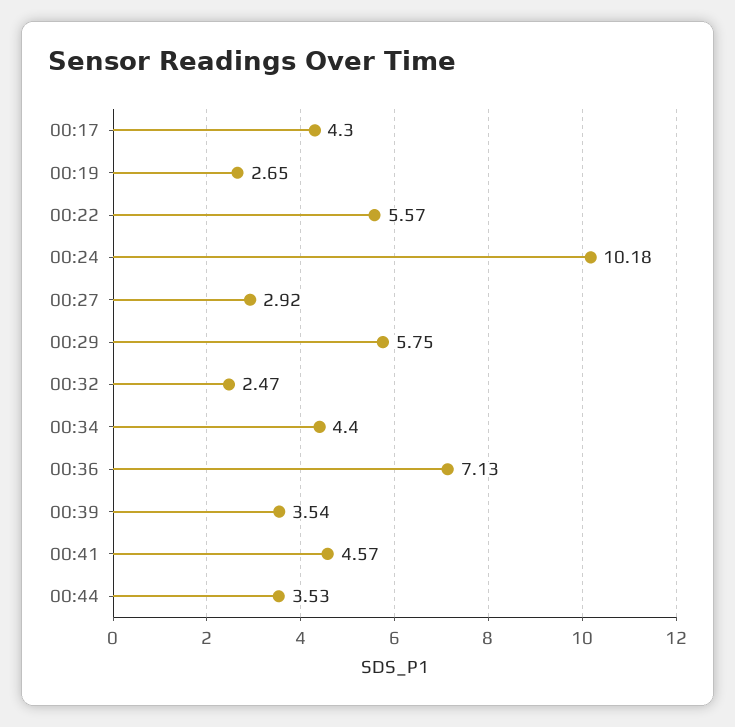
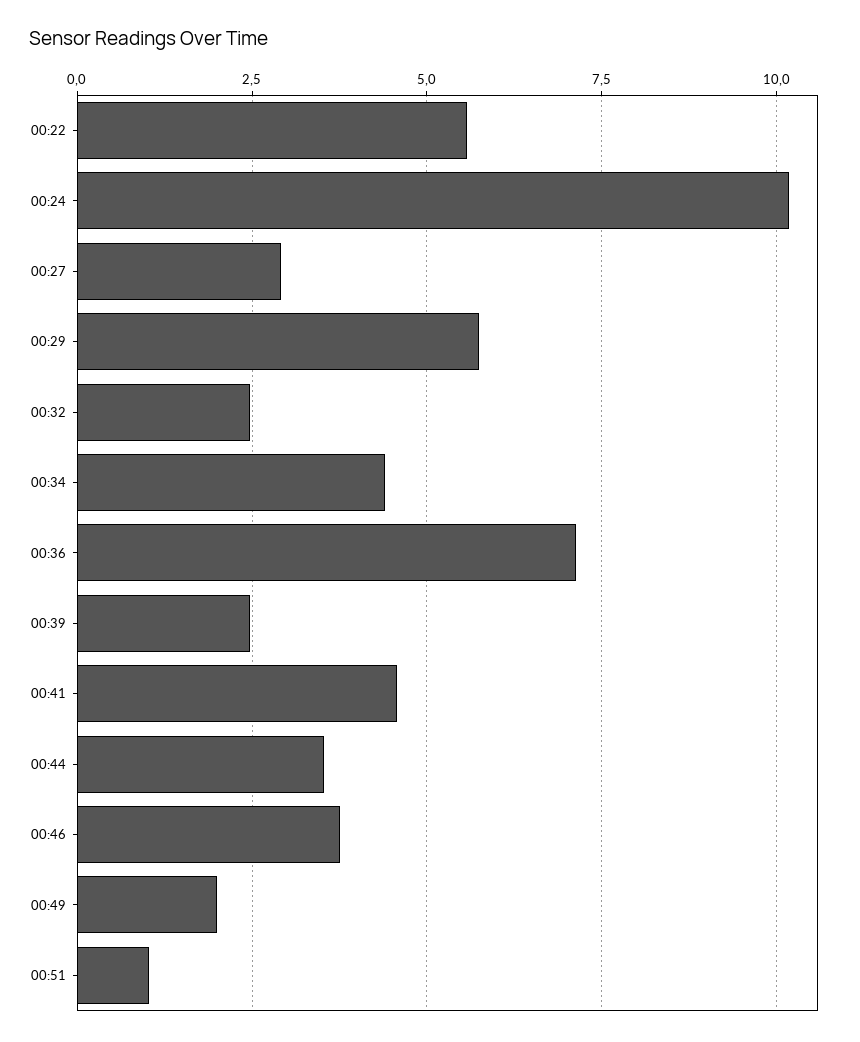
00:17: 4.3 -> none
00:19: 2.65 -> none
00:39: 3.54 -> 2.5
00:46: none -> 3.75
00:49: none -> 2
00:51: none -> 1

